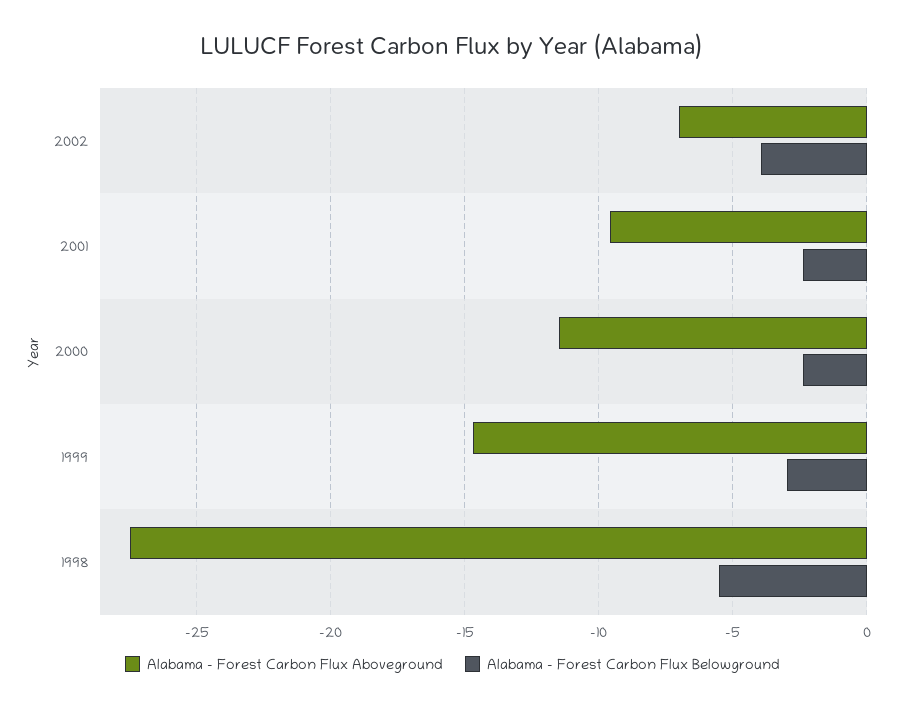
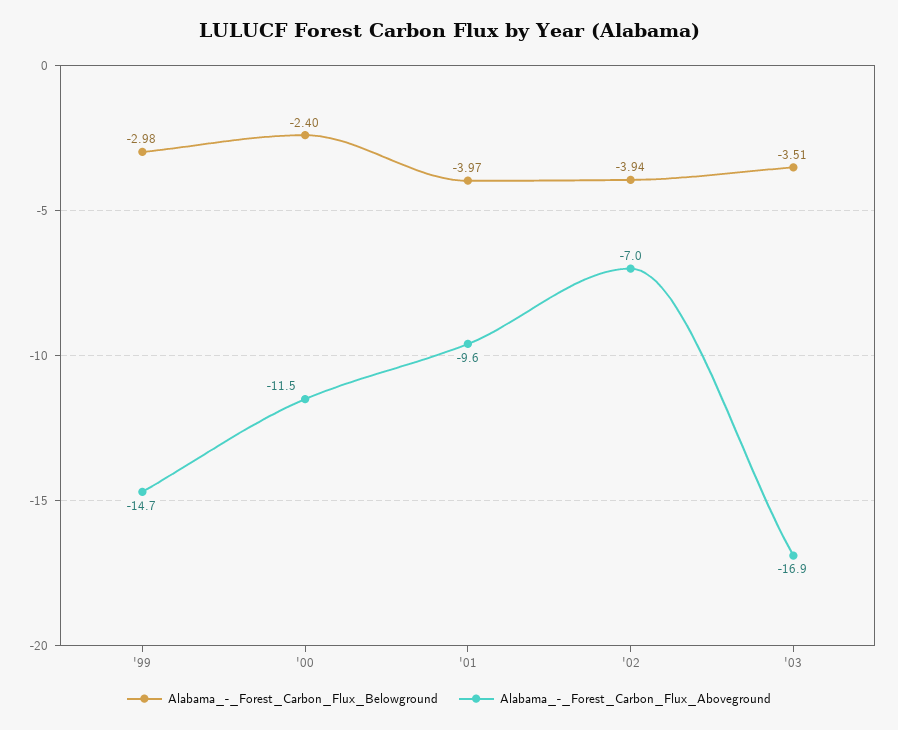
Alabama - Forest Carbon Flux Belowground, 2001: -2.5 -> -3.97
Alabama - Forest Carbon Flux Aboveground, 1998: -27.5 -> none
Alabama - Forest Carbon Flux Belowground, 1998: -5.5 -> none
Alabama - Forest Carbon Flux Belowground, '03: none -> -3.51
Alabama - Forest Carbon Flux Aboveground, '03: none -> -16.9

